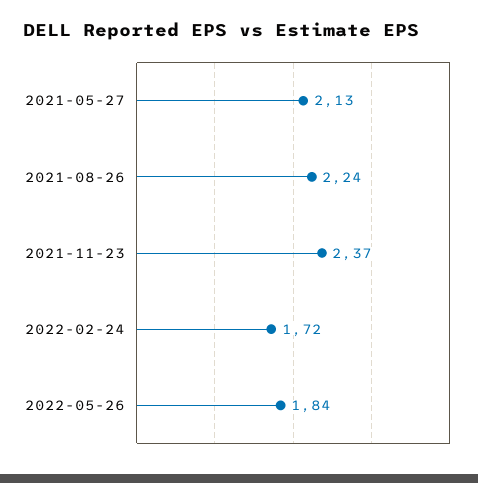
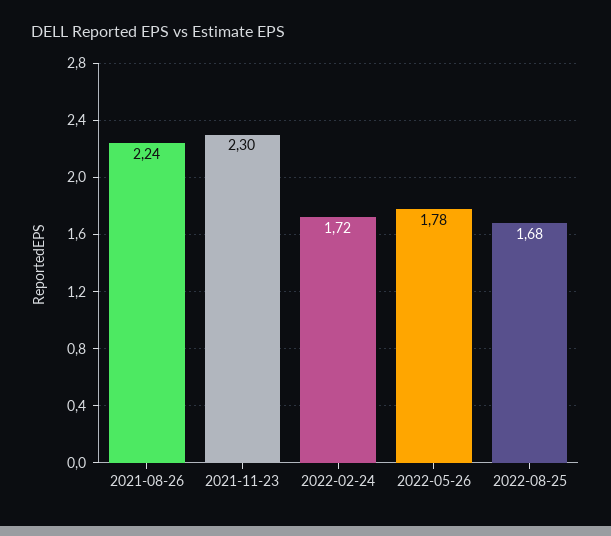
2021-05-27: 2.13 -> none
2021-11-23: 2.37 -> 2.3
2022-05-26: 1.84 -> 1.78
2022-08-25: none -> 1.68

